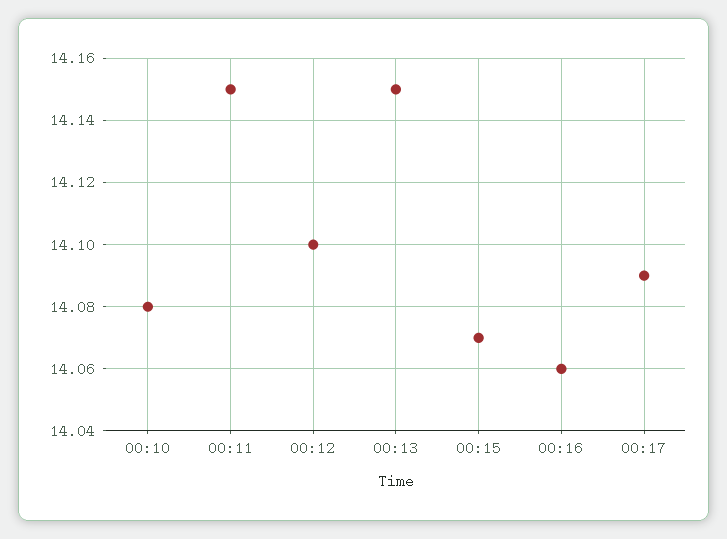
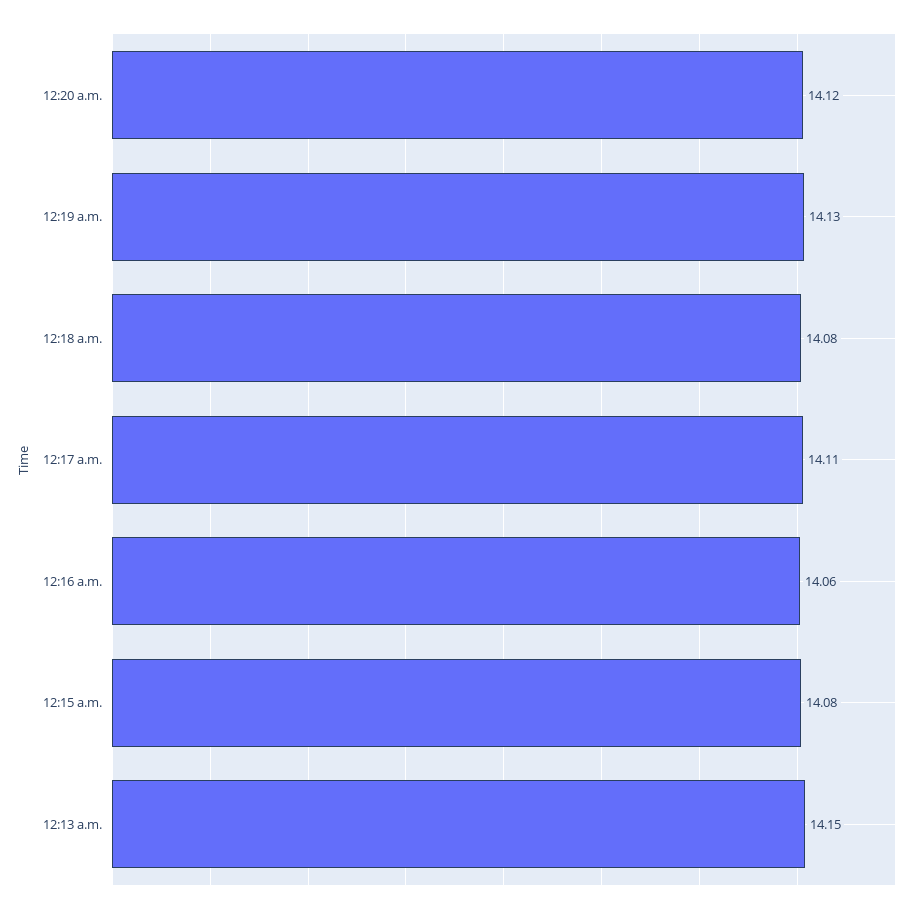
00:10: 14.08 -> none
00:11: 14.15 -> none
00:12: 14.1 -> none
00:15: 14.07 -> 14.08
00:17: 14.09 -> 14.11
12:20 a.m.: none -> 14.12
12:19 a.m.: none -> 14.13
12:18 a.m.: none -> 14.08

